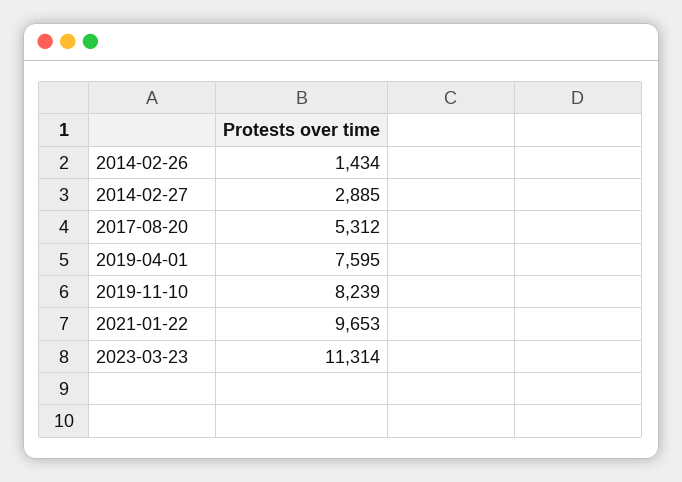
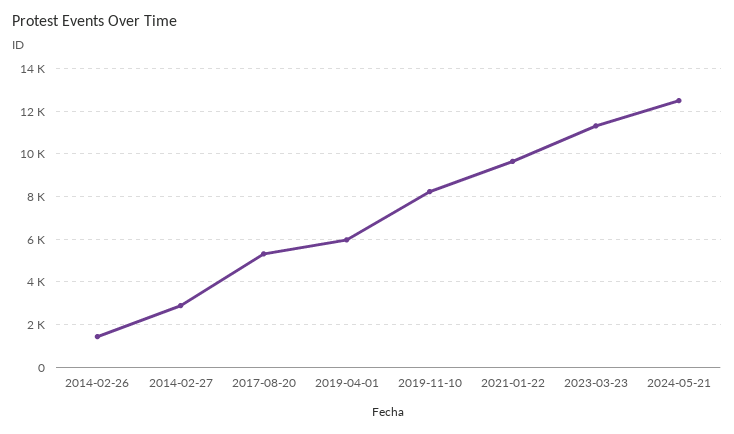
2019-04-01: 7595 -> 6000
2024-05-21: none -> 12500

